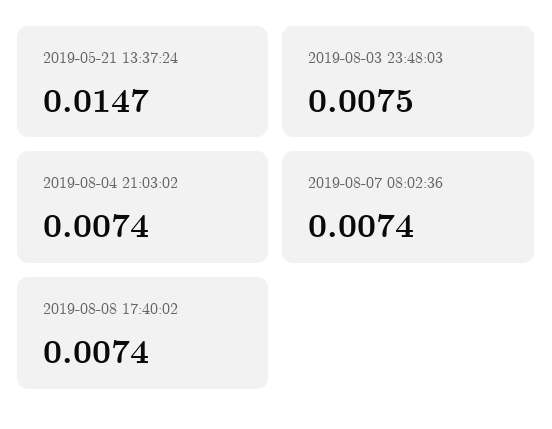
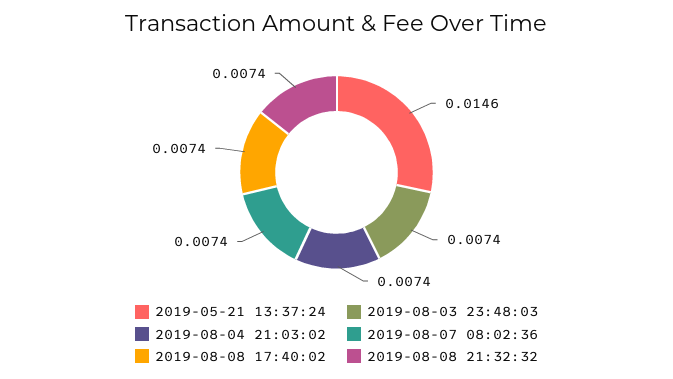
2019-05-21 13:37:24: 0.0147 -> 0.0146
2019-08-03 23:48:03: 0.0075 -> 0.0074
2019-08-08 21:32:32: none -> 0.0074

